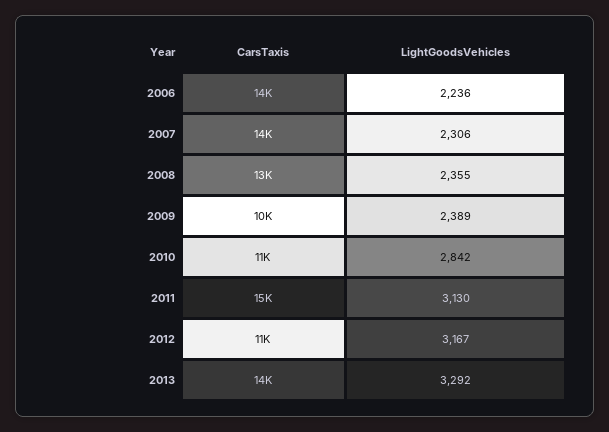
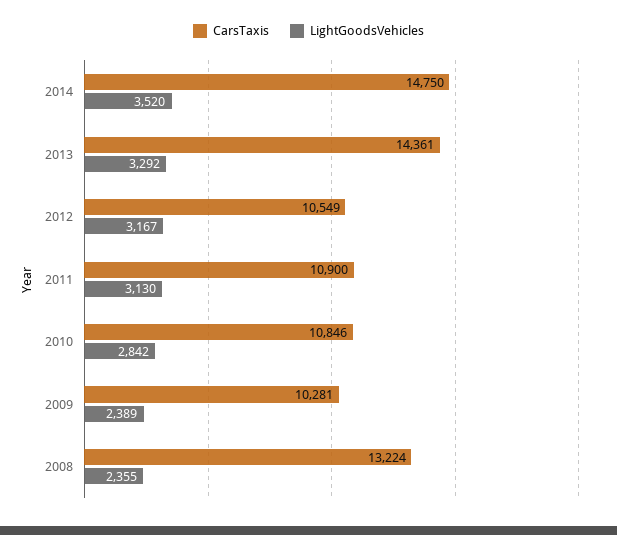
CarsTaxis, 2006: 14000 -> none
LightGoodsVehicles, 2006: 2236 -> none
CarsTaxis, 2007: 14000 -> none
LightGoodsVehicles, 2007: 2306 -> none
CarsTaxis, 2011: 15000 -> 10900
CarsTaxis, 2014: none -> 14750
LightGoodsVehicles, 2014: none -> 3520

